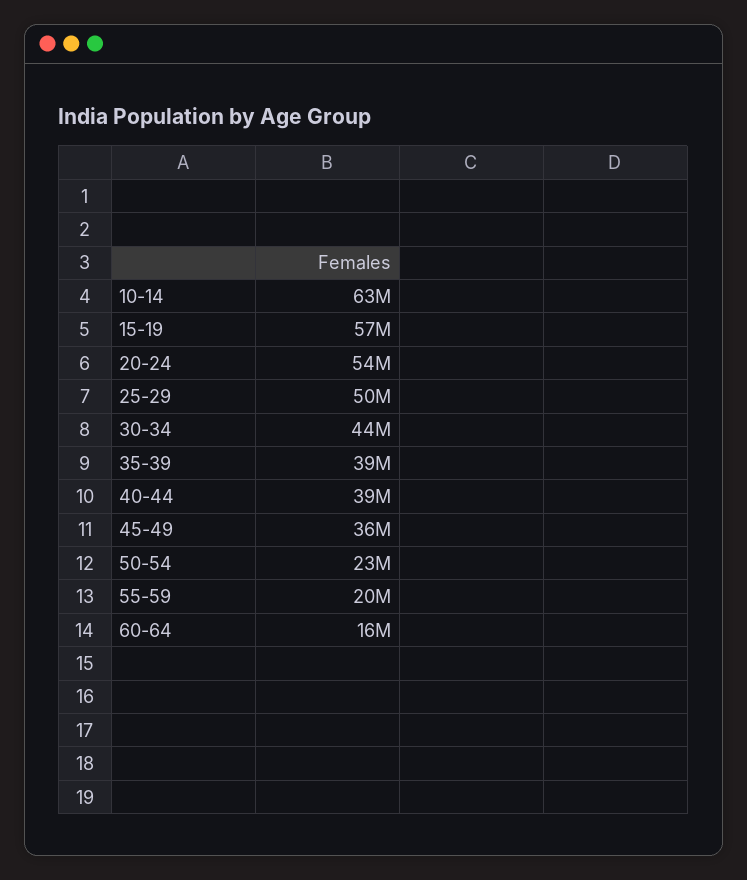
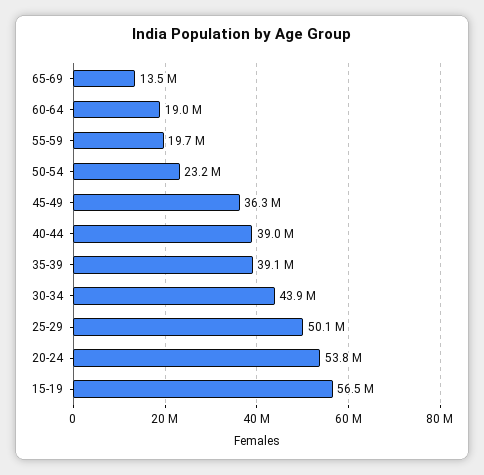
10-14: 63000000 -> none
60-64: 16000000 -> 19000000
65-69: none -> 13500000

